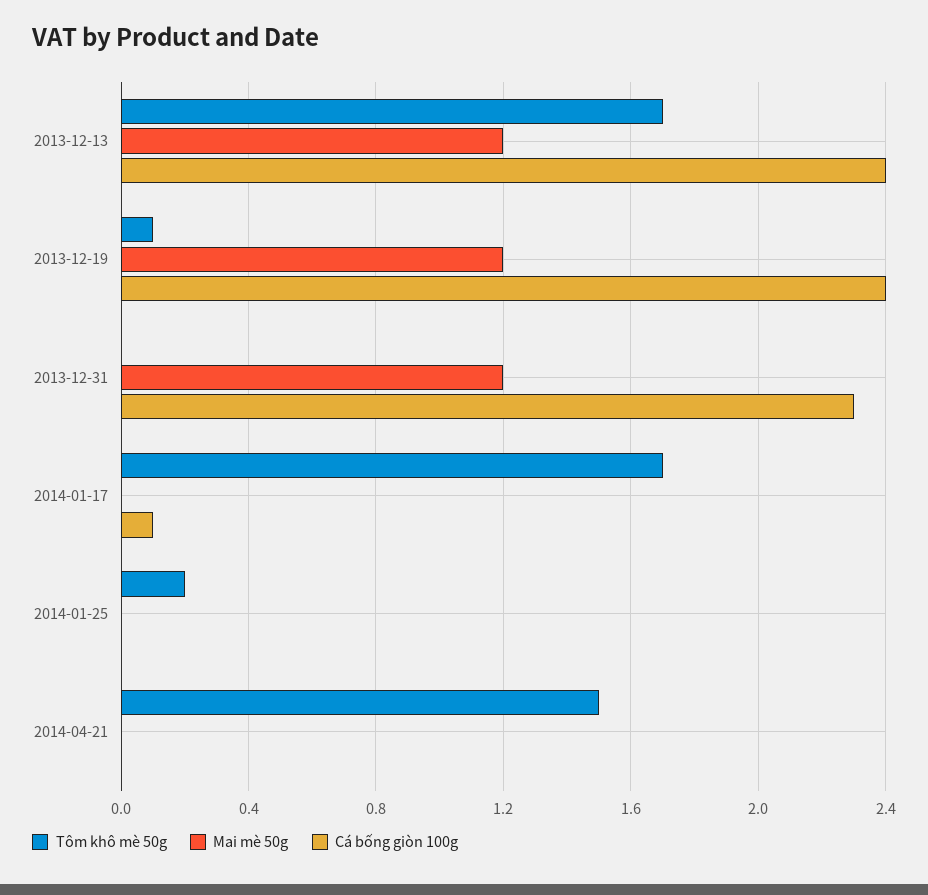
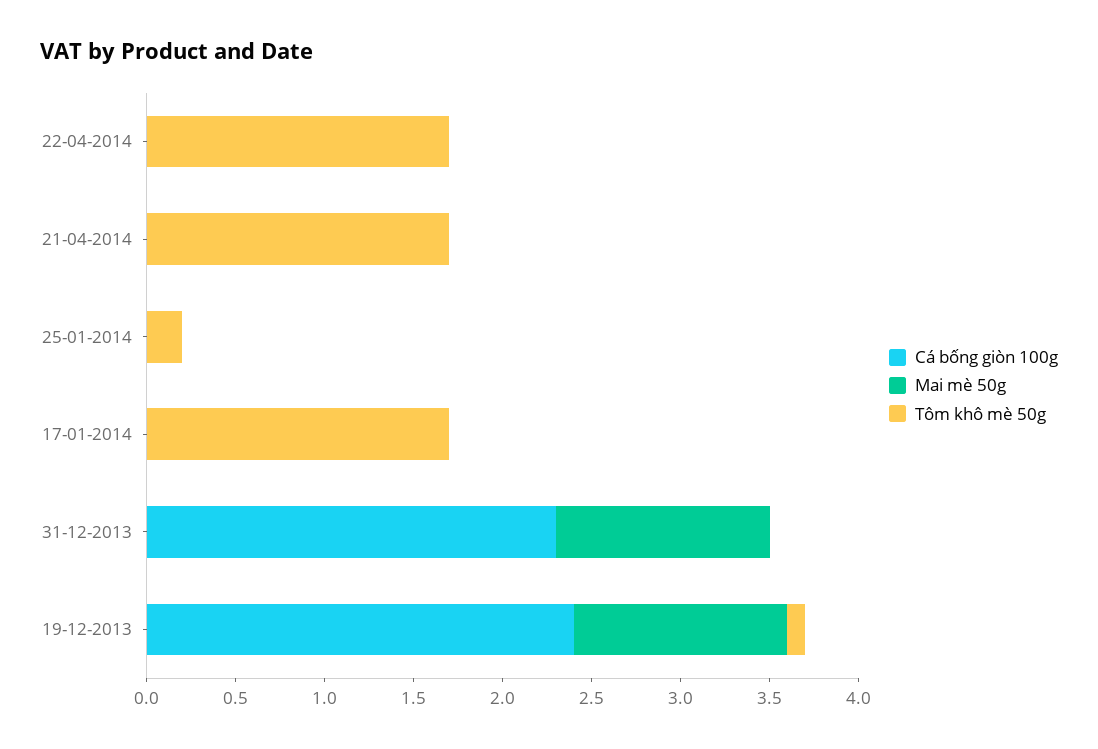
Tôm khô mè 50g, 2013-12-13: 1.7 -> none
Mai mè 50g, 2013-12-13: 1.2 -> none
Cá bống giòn 100g, 2013-12-13: 2.4 -> none
Cá bống giòn 100g, 2014-01-17: 0.1 -> 0
Tôm khô mè 50g, 2014-04-21: 1.5 -> 1.7
Cá bống giòn 100g, 22-04-2014: none -> 0
Mai mè 50g, 22-04-2014: none -> 0
Tôm khô mè 50g, 22-04-2014: none -> 1.7

